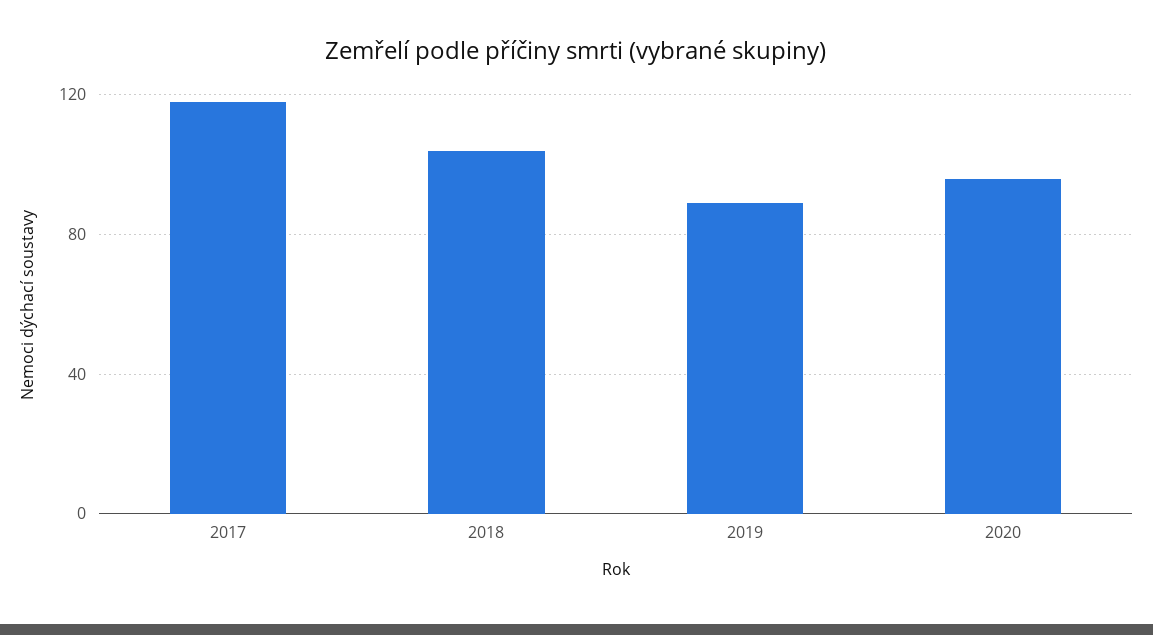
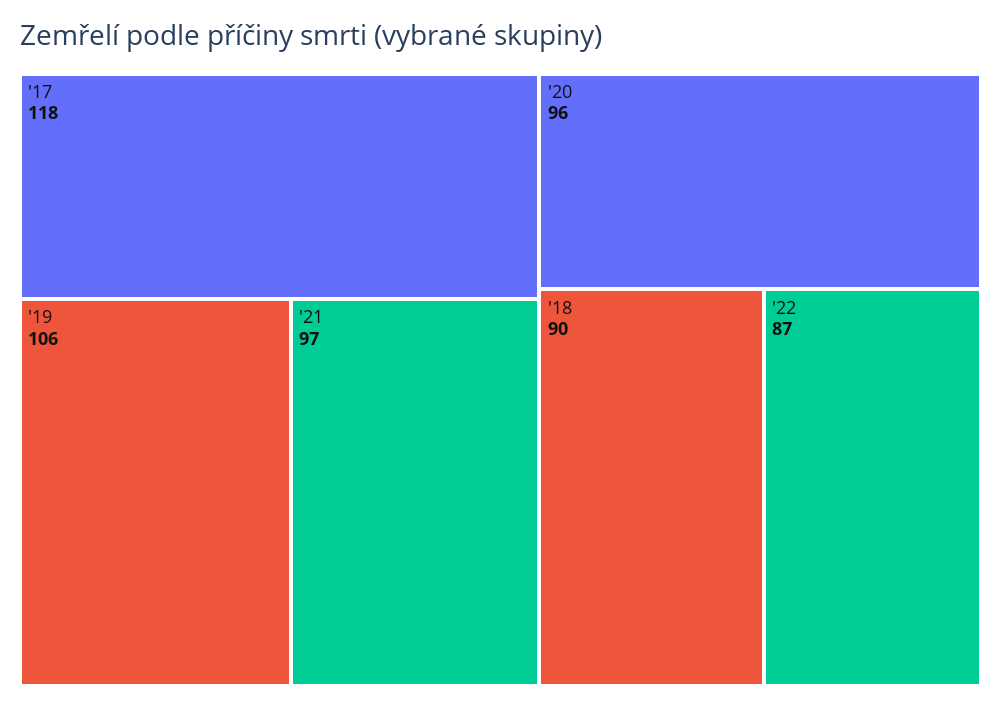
2018: 105 -> 90
2019: 90 -> 106
'21: none -> 97
'22: none -> 87

